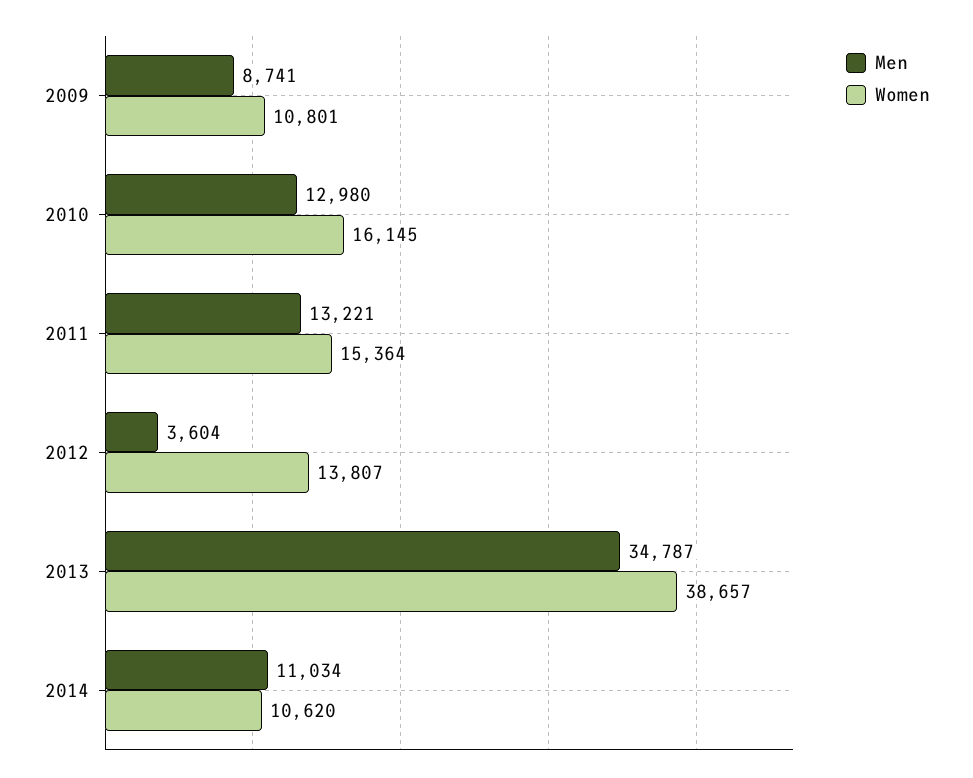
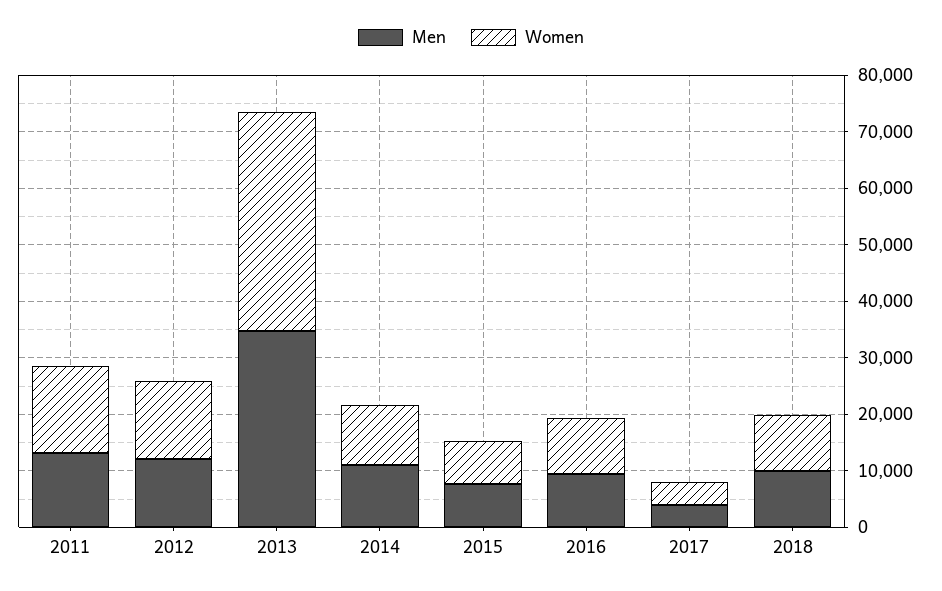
Men, 2009: 8741 -> none
Women, 2009: 10801 -> none
Men, 2010: 12980 -> none
Women, 2010: 16145 -> none
Men, 2012: 3604 -> 12000
Men, 2015: none -> 8000
Women, 2015: none -> 8000
Men, 2016: none -> 10000
Women, 2016: none -> 10000
Men, 2017: none -> 4000
Women, 2017: none -> 4000
Men, 2018: none -> 10000
Women, 2018: none -> 10000

